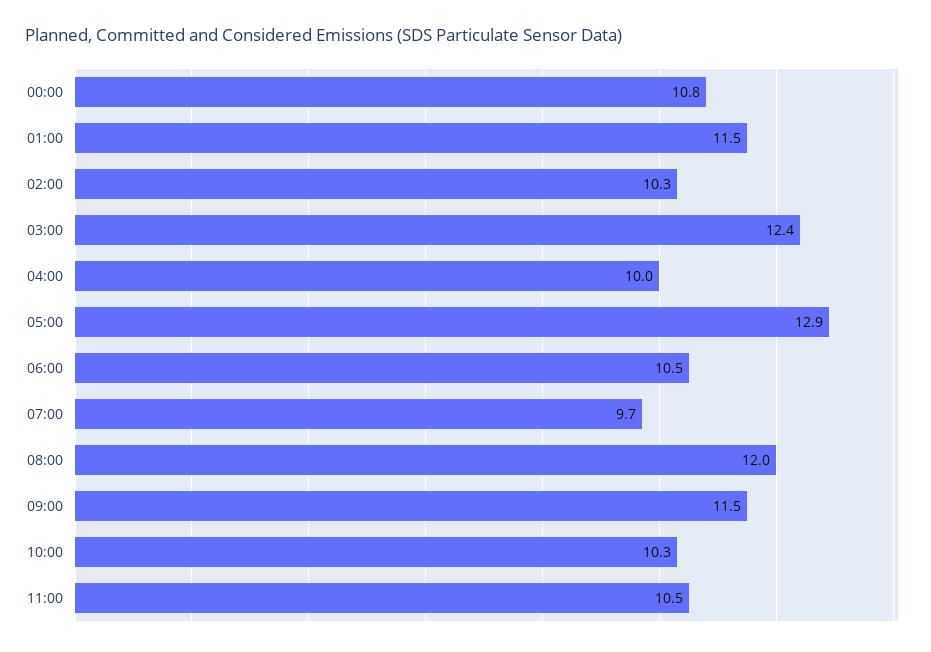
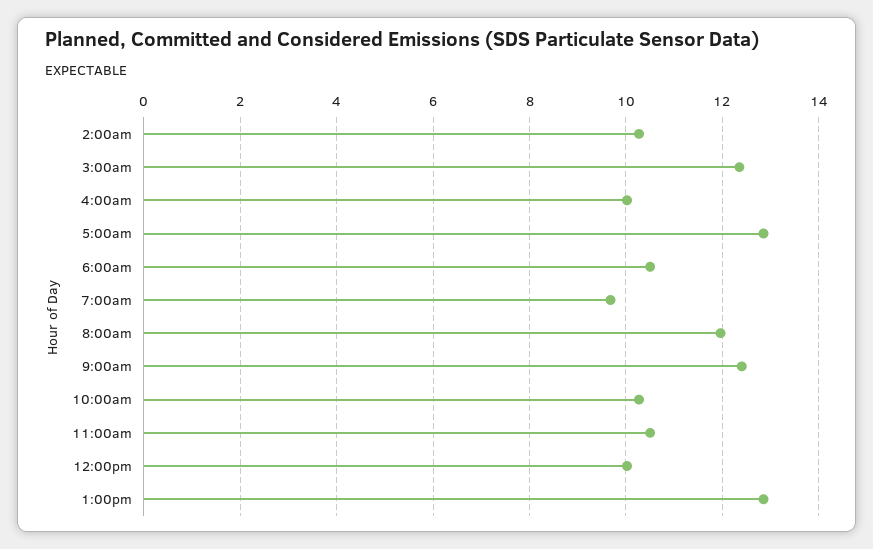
00:00: 10.8 -> none
01:00: 11.5 -> none
09:00: 11.5 -> 12.4
12:00pm: none -> 10
1:00pm: none -> 12.8

